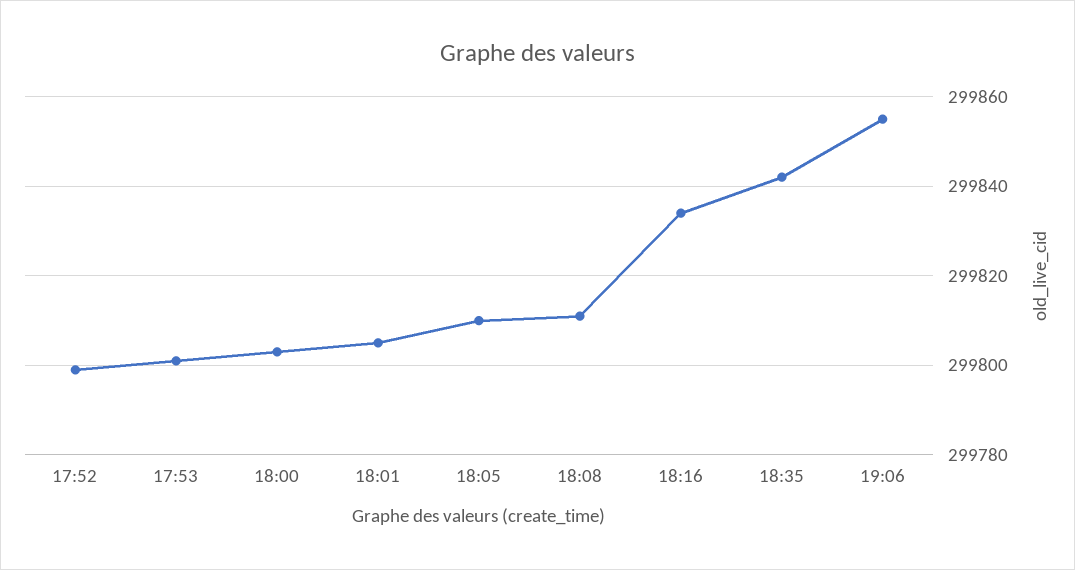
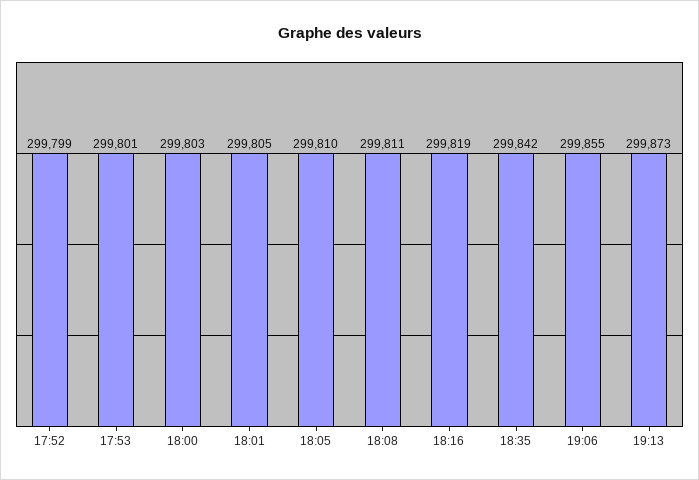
18:16: 299835 -> 299819
19:13: none -> 299873

